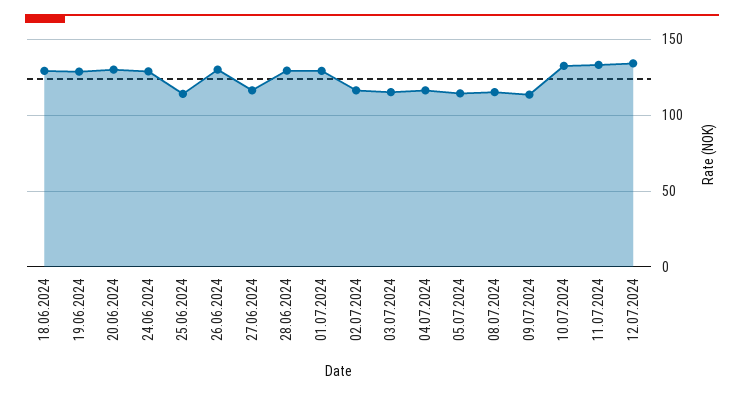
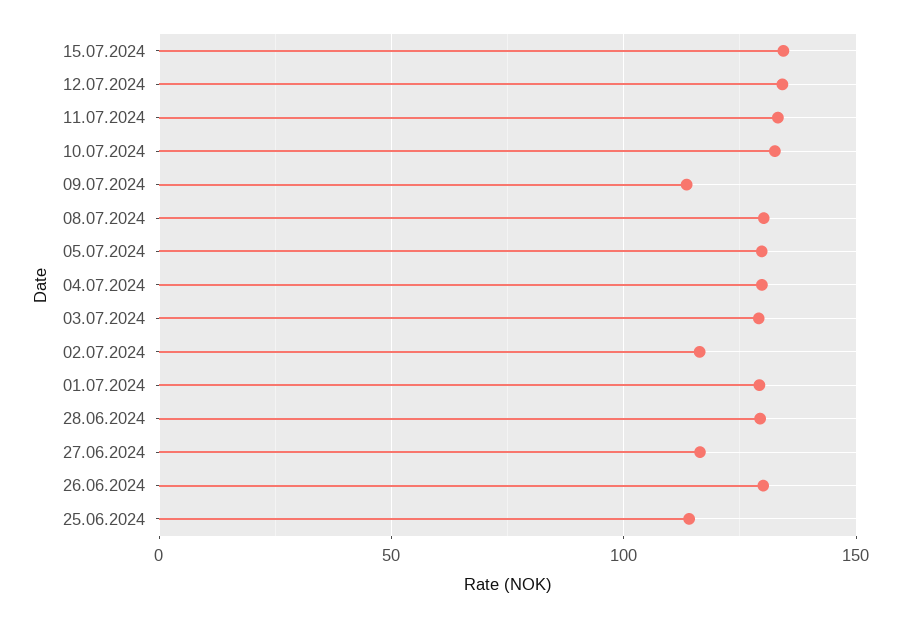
18.06.2024: 130 -> none
19.06.2024: 130 -> none
20.06.2024: 130 -> none
24.06.2024: 130 -> none
03.07.2024: 115 -> 130
04.07.2024: 115 -> 130
05.07.2024: 115 -> 130
08.07.2024: 115 -> 130
15.07.2024: none -> 135

